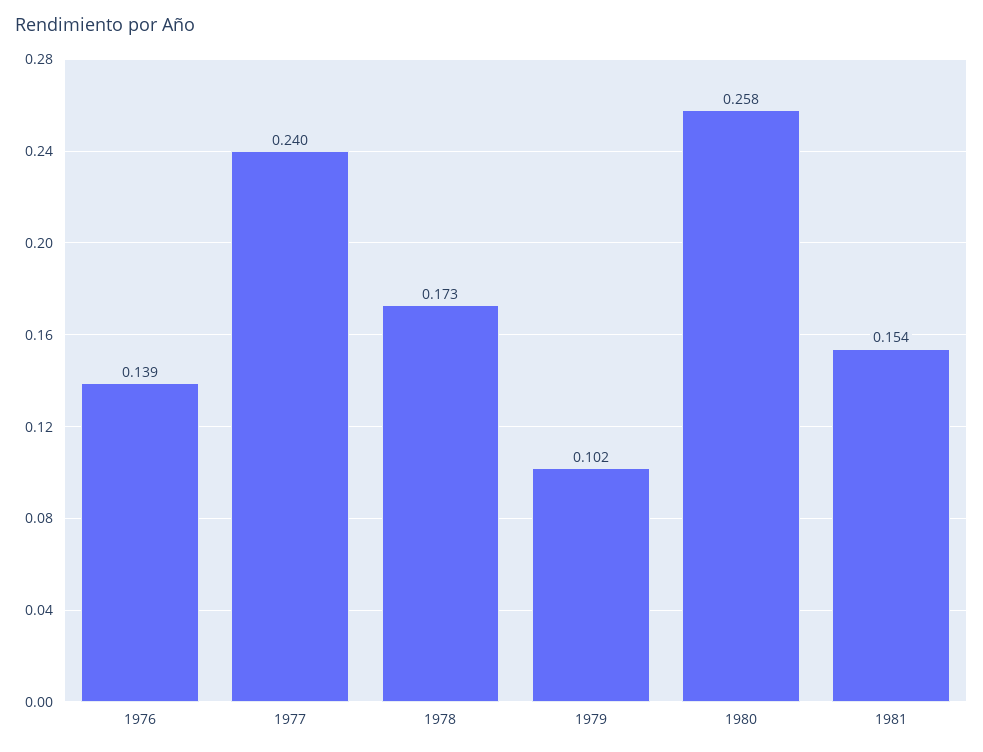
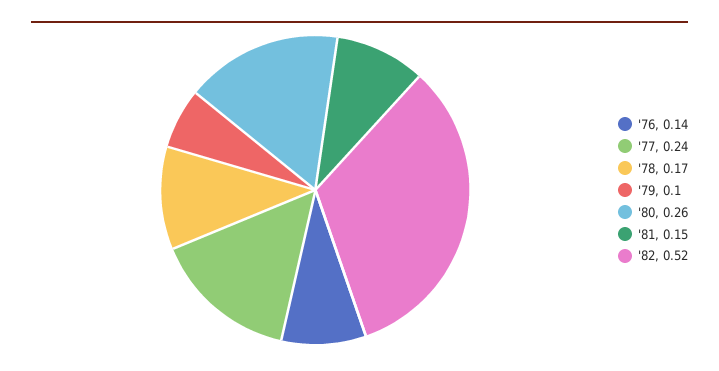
'82: none -> 0.52

